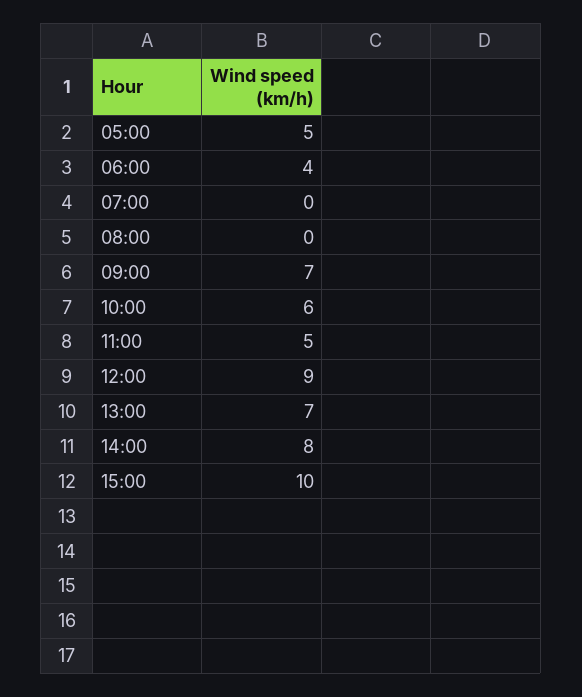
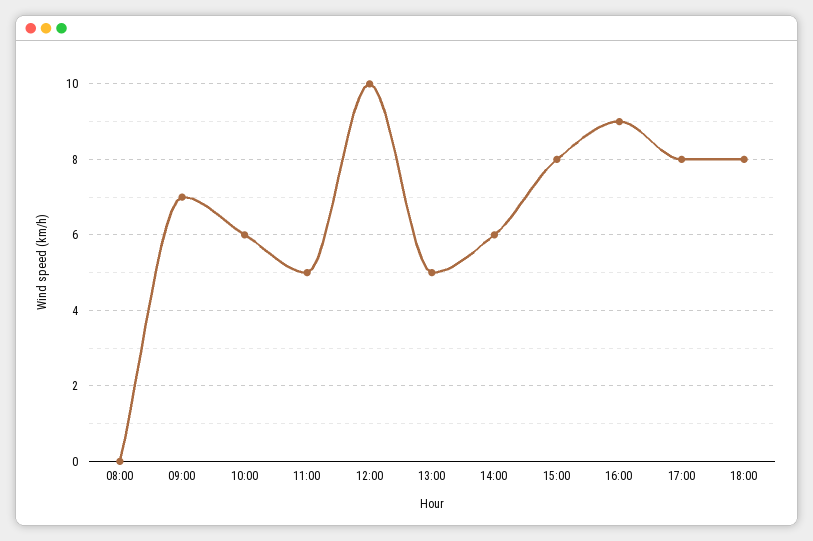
05:00: 5 -> none
06:00: 4 -> none
07:00: 0 -> none
12:00: 9 -> 10
13:00: 7 -> 5
14:00: 8 -> 6
15:00: 10 -> 8
16:00: none -> 9
17:00: none -> 8
18:00: none -> 8

